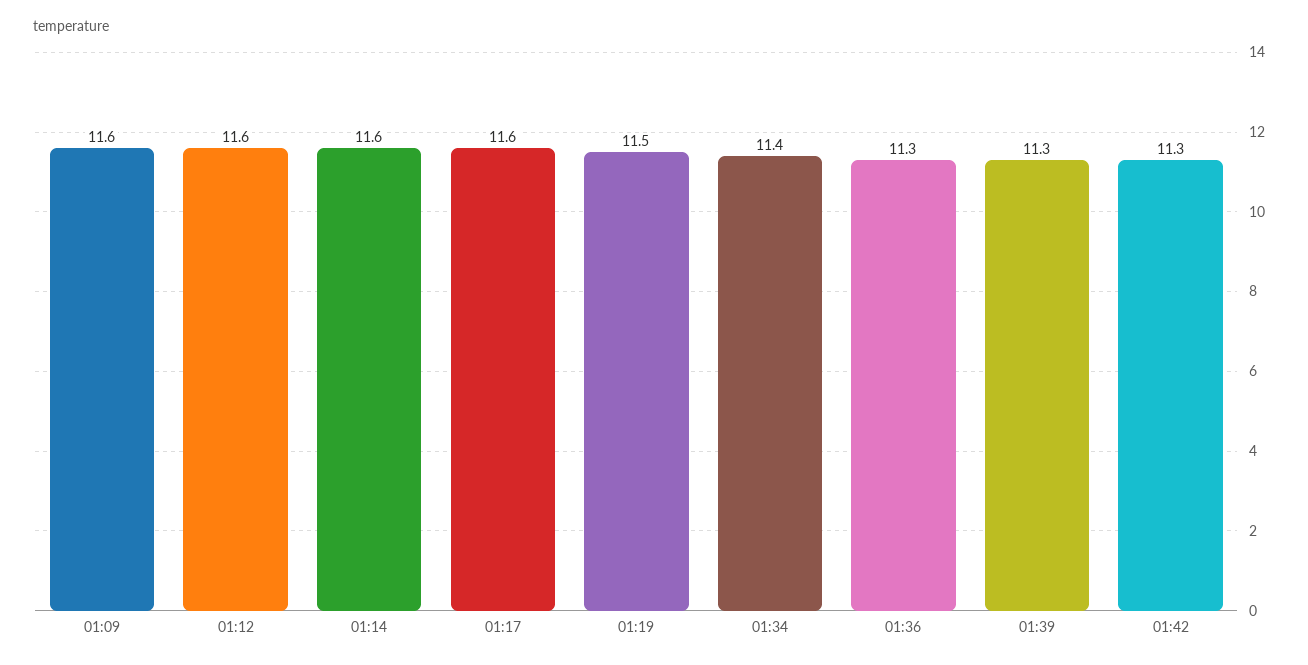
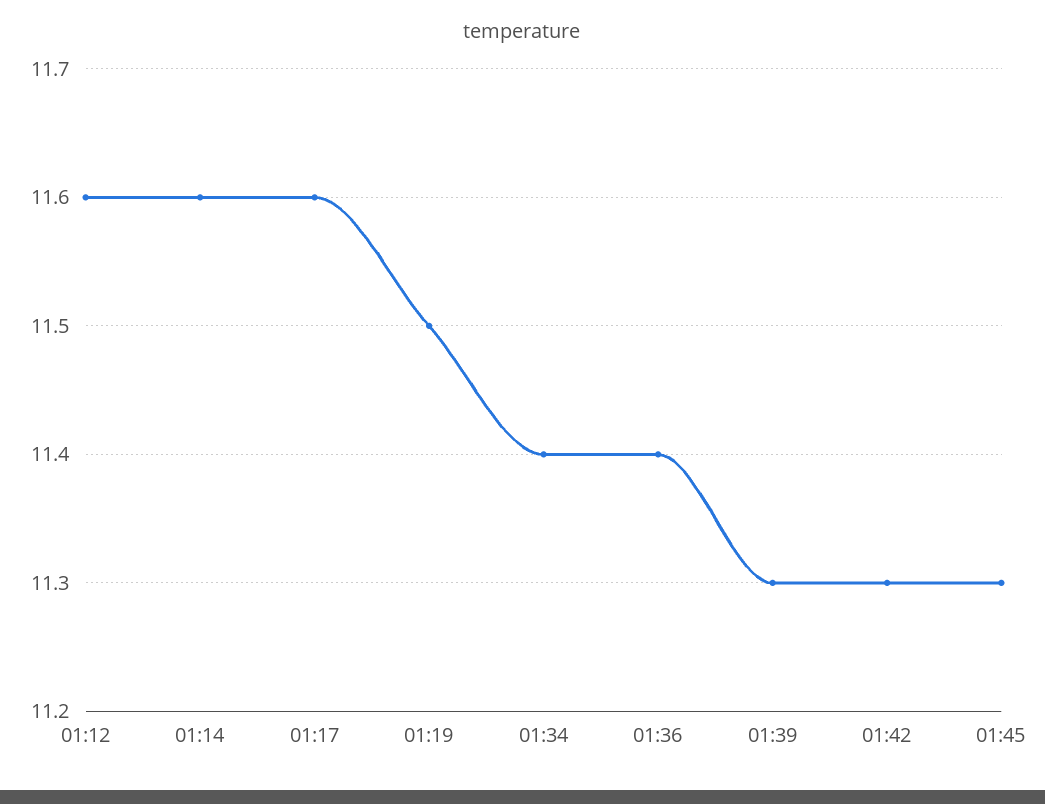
01:09: 11.6 -> none
01:36: 11.3 -> 11.4
01:45: none -> 11.3

